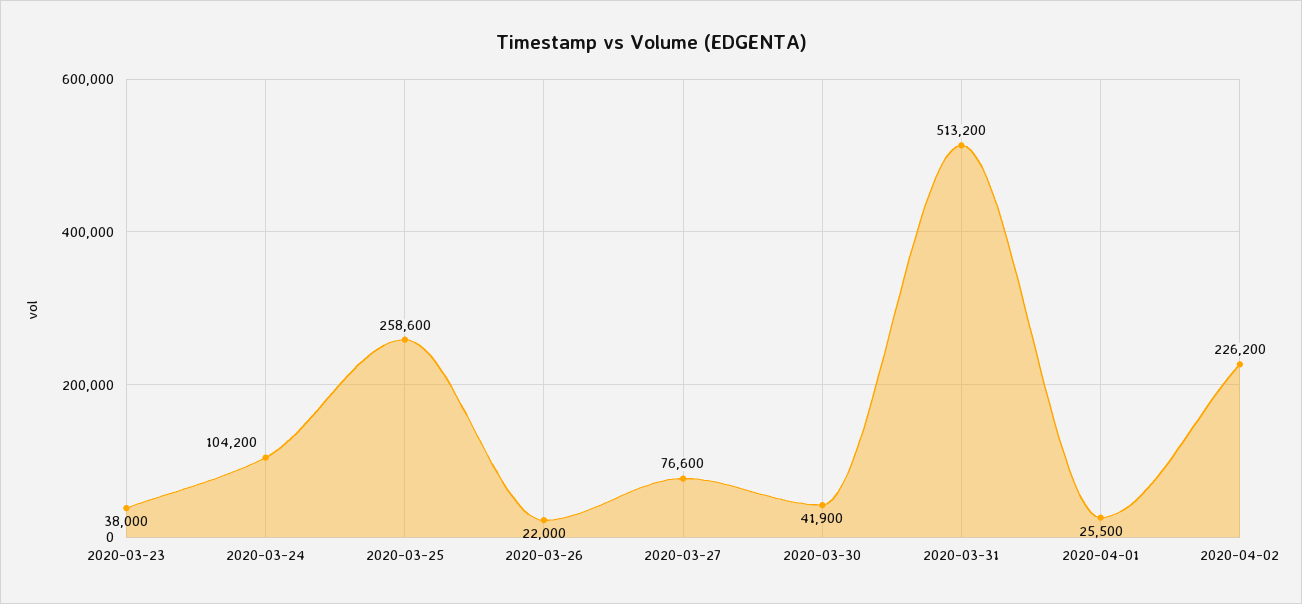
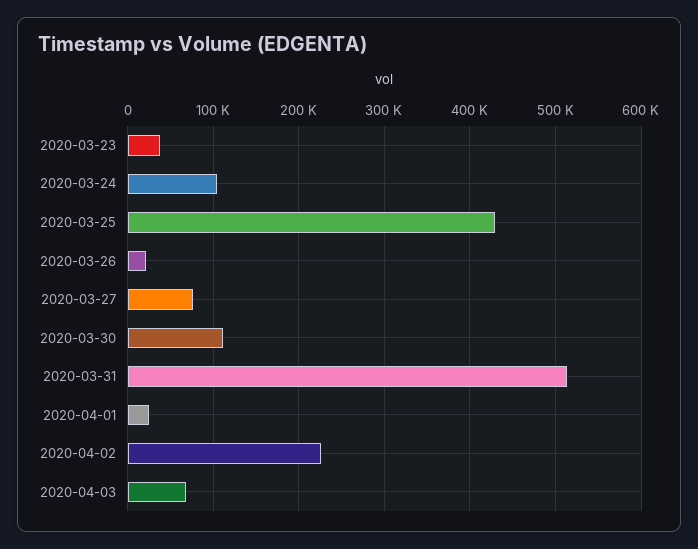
2020-03-25: 258600 -> 430000
2020-03-30: 41900 -> 110000
2020-04-03: none -> 70000

